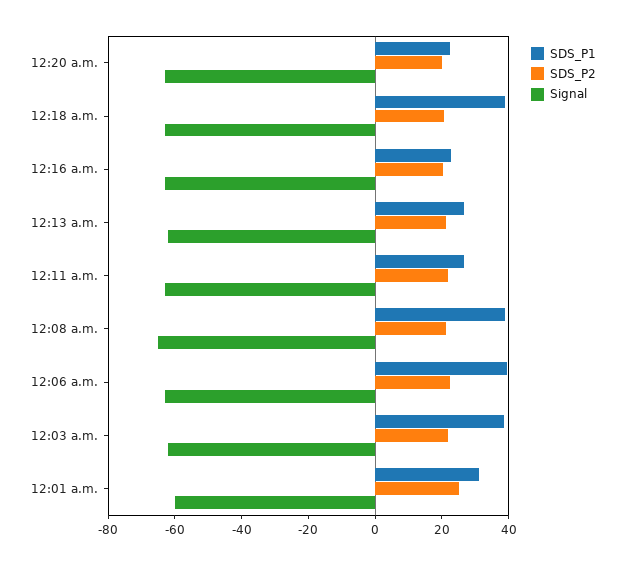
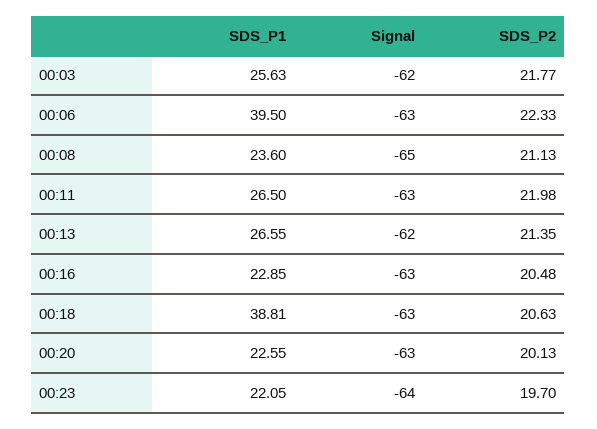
SDS_P1, 12:08 a.m.: 40 -> 23.6
SDS_P1, 12:03 a.m.: 40 -> 25.63
SDS_P1, 12:01 a.m.: 30 -> none
SDS_P2, 12:01 a.m.: 25 -> none
Signal, 12:01 a.m.: -60 -> none
SDS_P1, 00:23: none -> 22.05
Signal, 00:23: none -> -64
SDS_P2, 00:23: none -> 19.7

